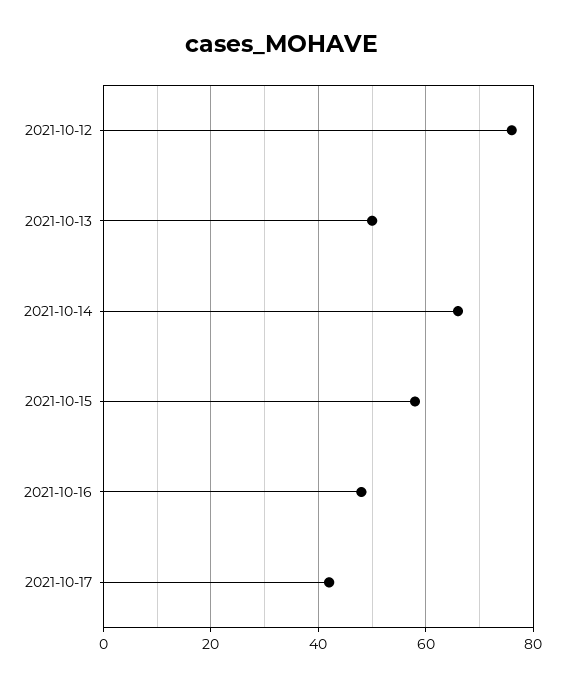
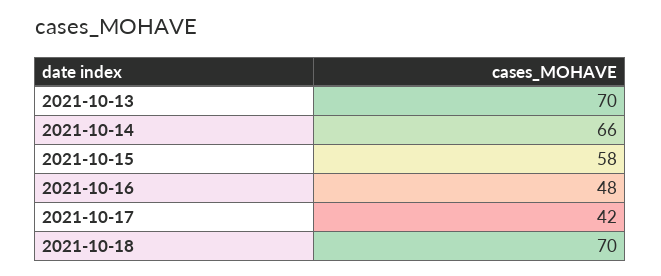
2021-10-12: 75 -> none
2021-10-13: 50 -> 70
2021-10-18: none -> 70

